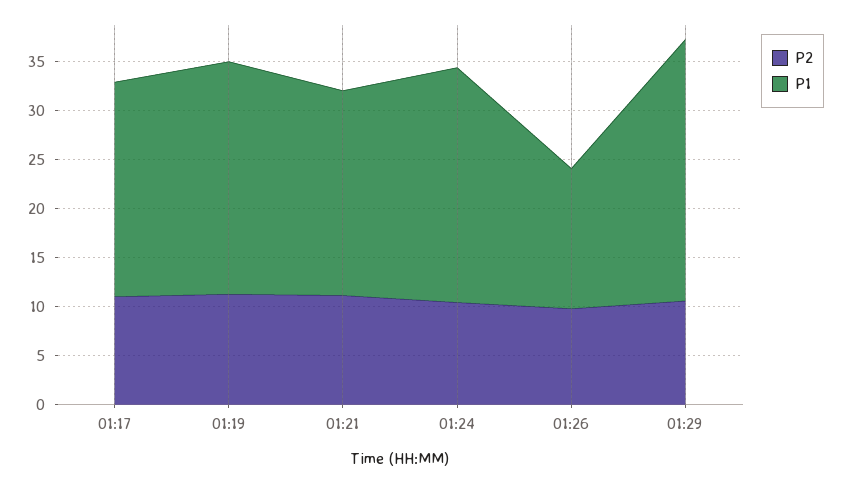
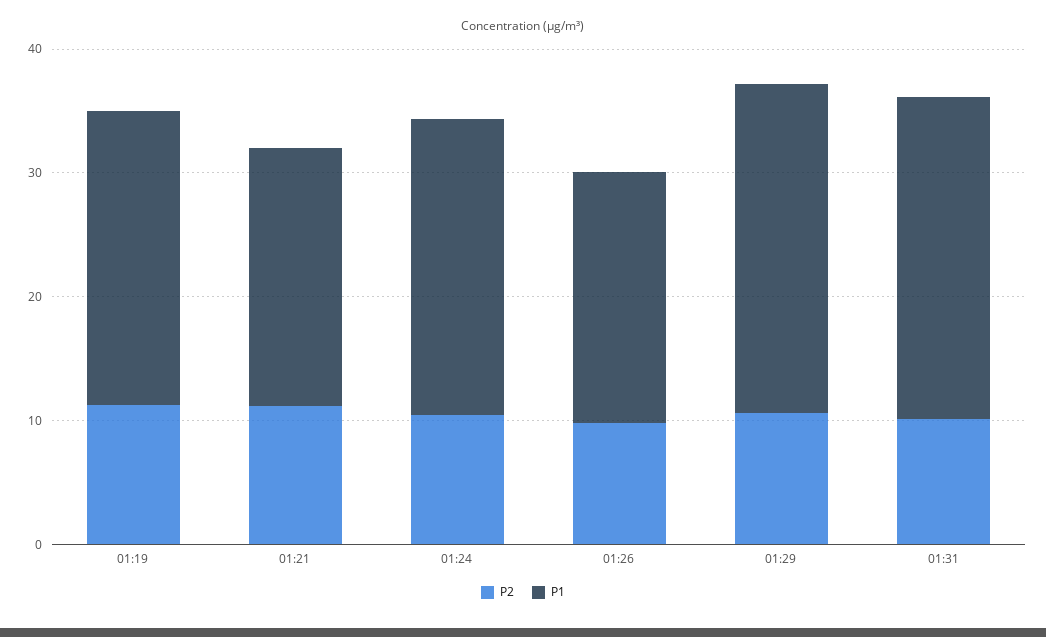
P2, 01:17: 11 -> none
P1, 01:17: 22 -> none
P1, 01:26: 14 -> 20
P2, 01:31: none -> 10
P1, 01:31: none -> 26

